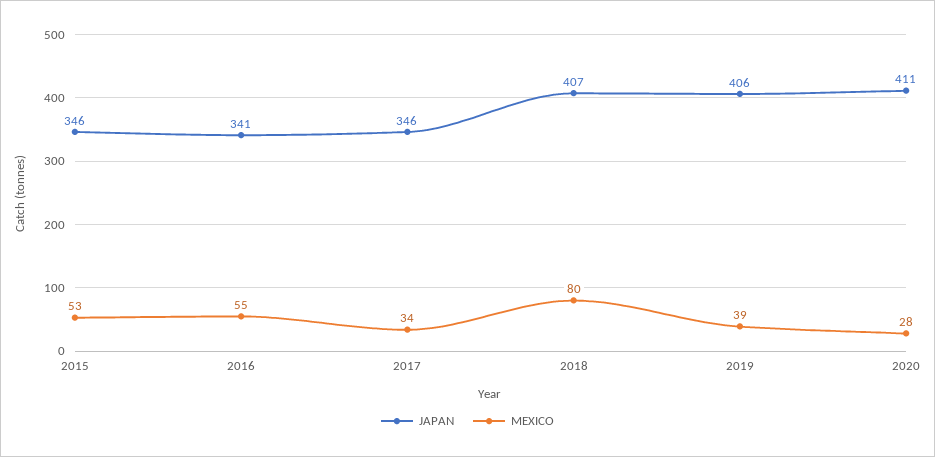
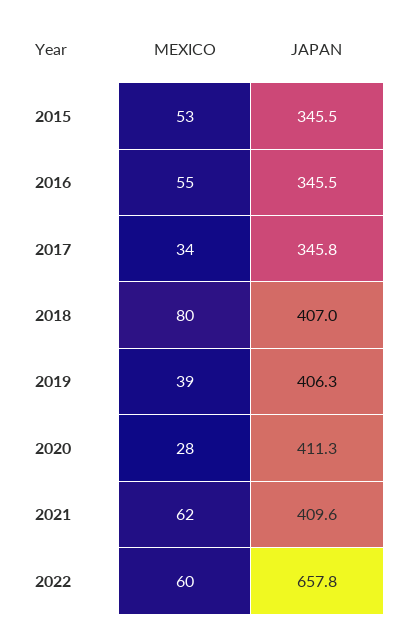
JAPAN, 2016: 341 -> 345.5
MEXICO, 2021: none -> 62
JAPAN, 2021: none -> 409.6
MEXICO, 2022: none -> 60
JAPAN, 2022: none -> 657.8

